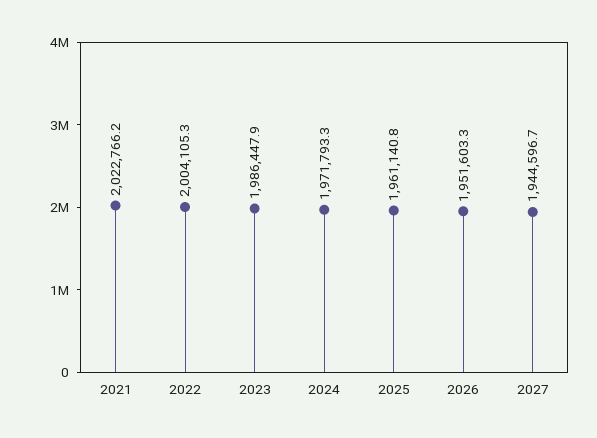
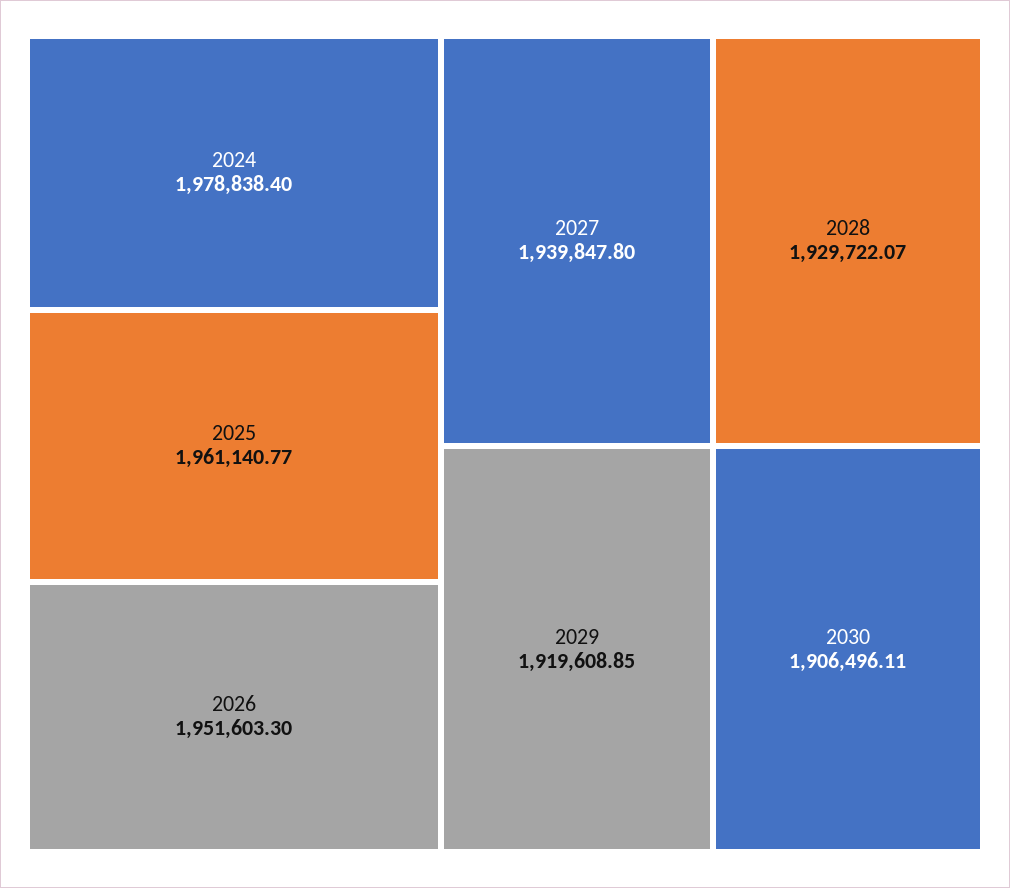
2021: 2022766.2 -> none
2022: 2004105.3 -> none
2023: 1986447.9 -> none
2024: 1971793.3 -> 1978838.4
2027: 1944596.7 -> 1939847.8
2028: none -> 1929722.07
2029: none -> 1919608.85
2030: none -> 1906496.11

